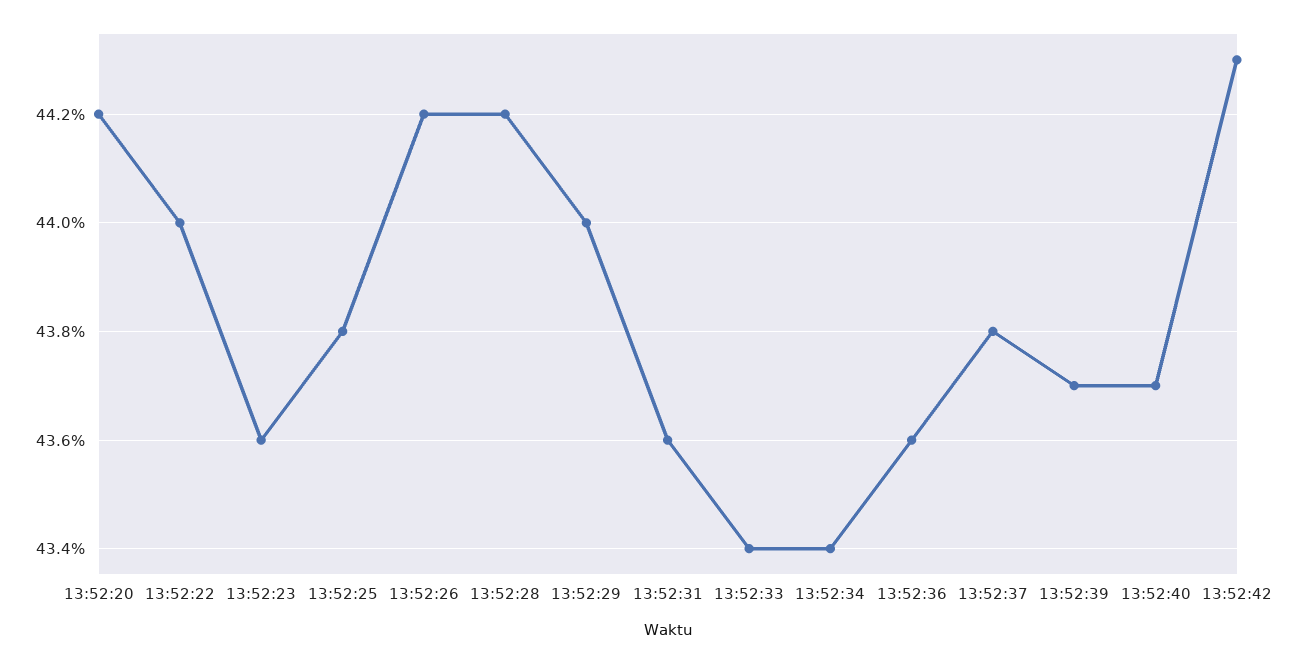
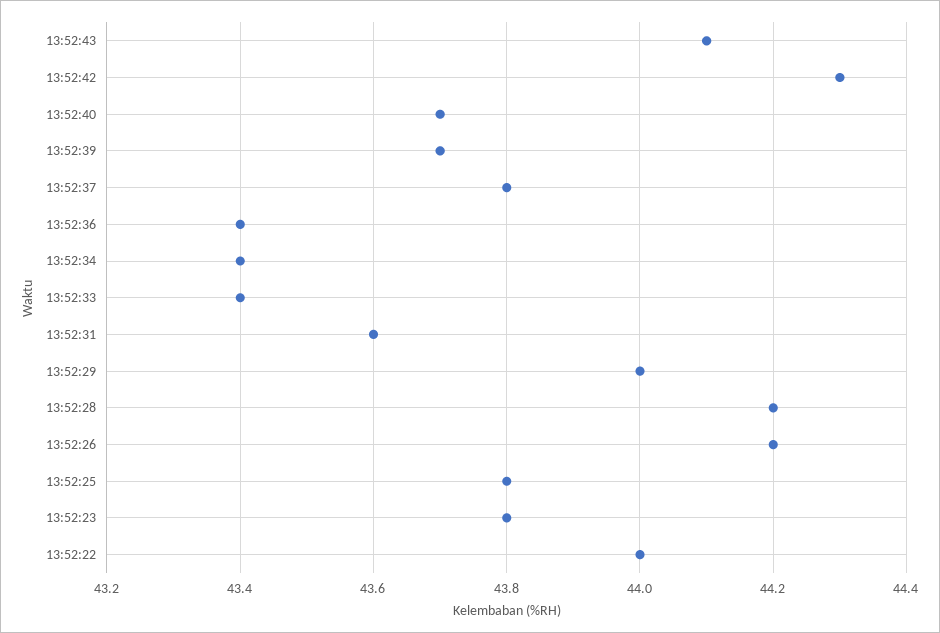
13:52:20: 44.2 -> none
13:52:23: 43.6 -> 43.8
13:52:36: 43.6 -> 43.4
13:52:43: none -> 44.1

